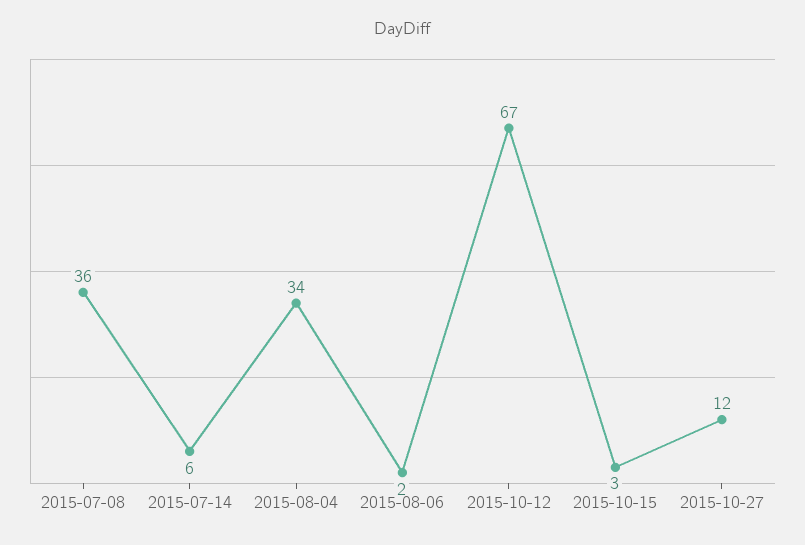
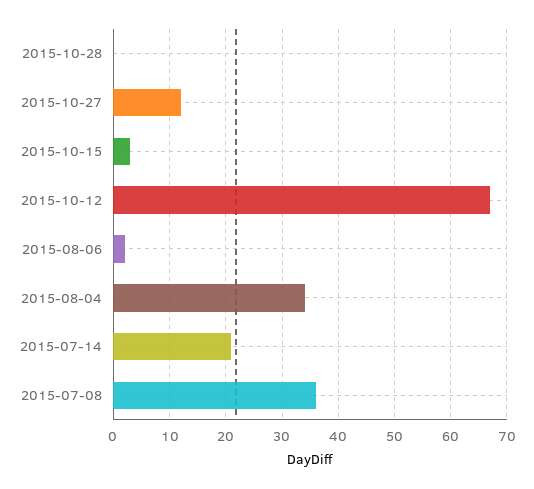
2015-07-14: 6 -> 20
2015-10-28: none -> 0

